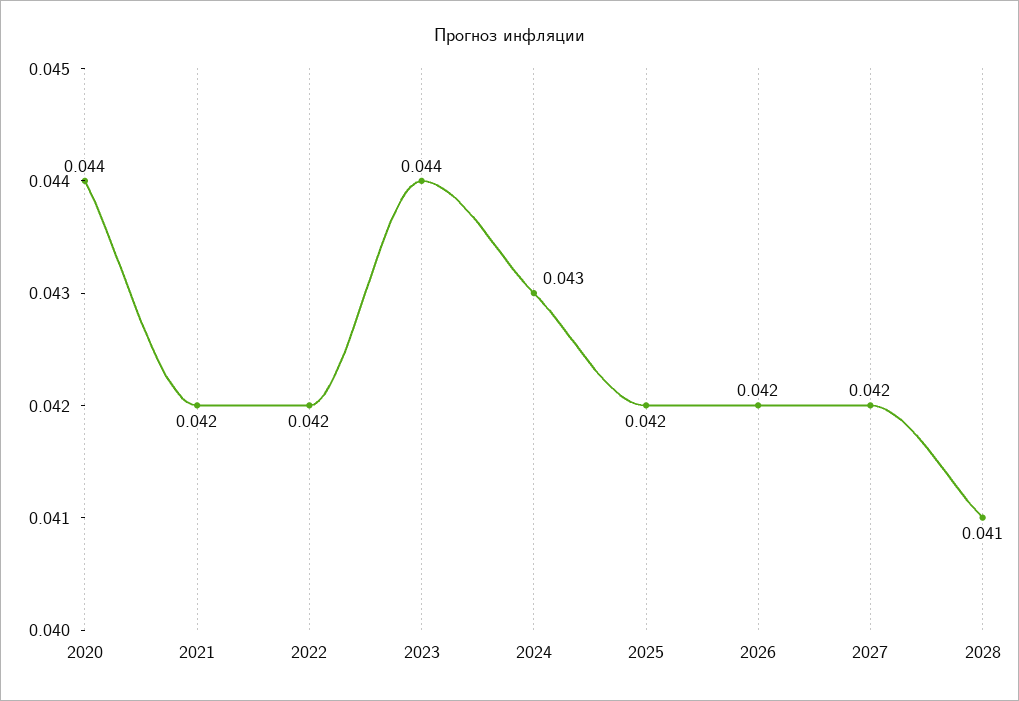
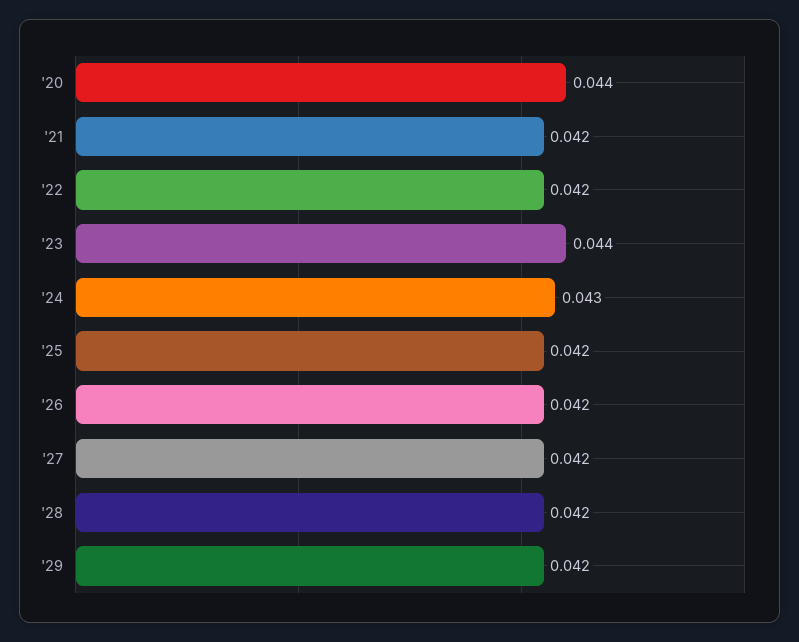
2028: 0.041 -> 0.042
'29: none -> 0.042

